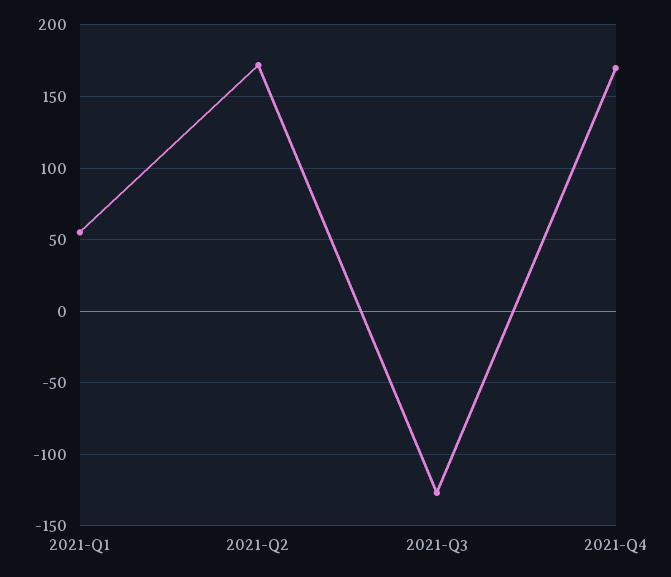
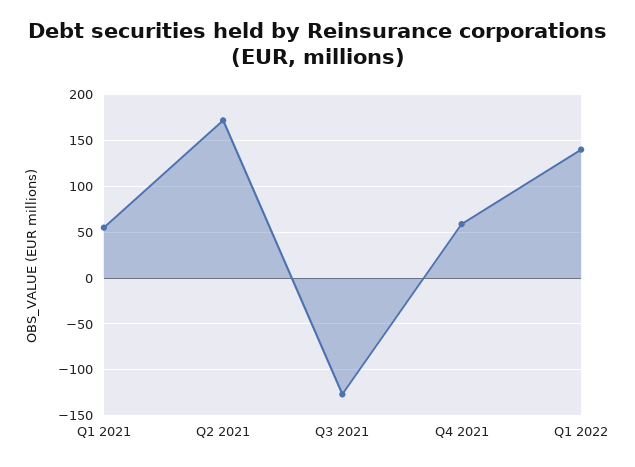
2021-Q4: 170 -> 60
Q1 2022: none -> 140

